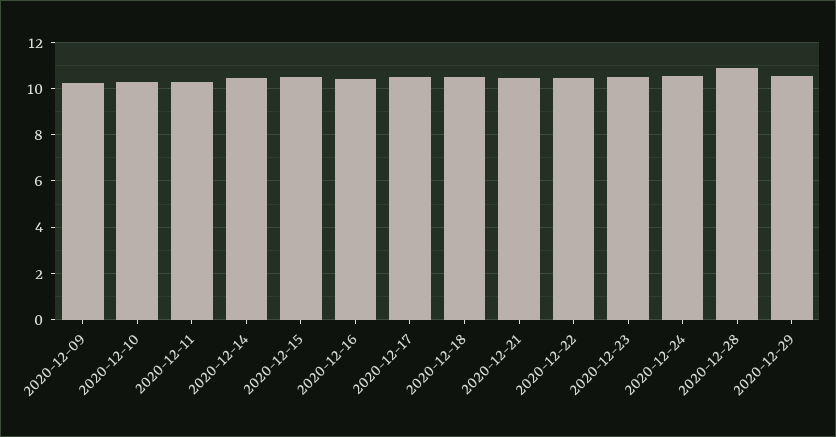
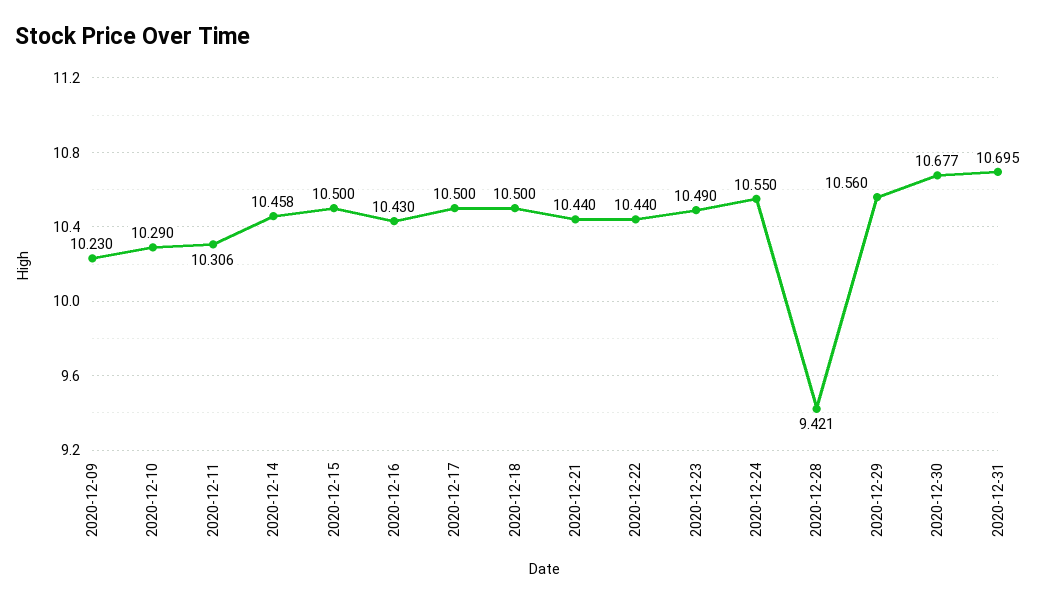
2020-12-28: 11 -> 9.421
2020-12-30: none -> 10.677
2020-12-31: none -> 10.695

